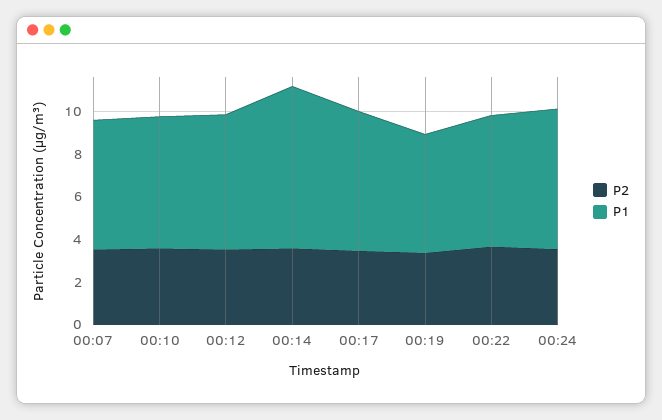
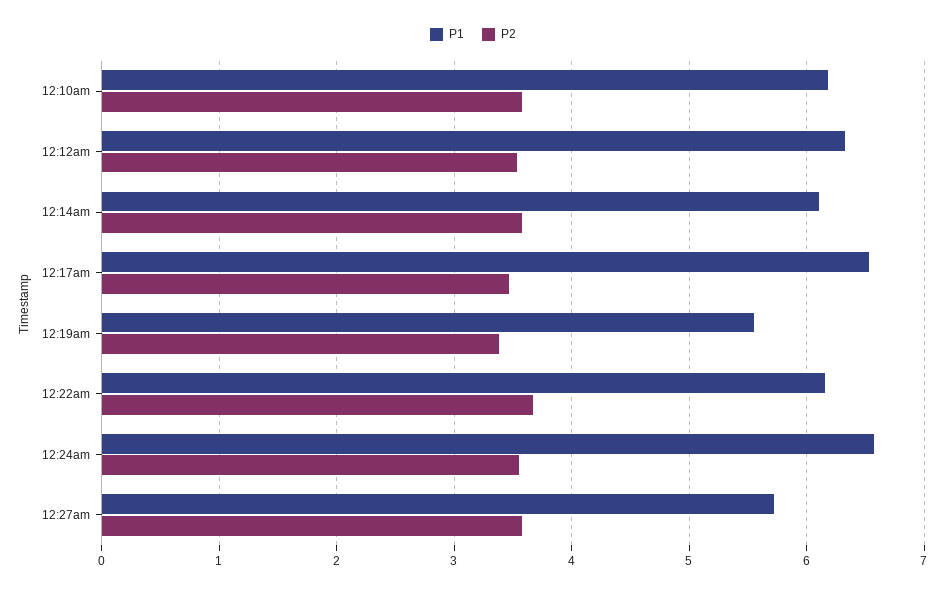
P2, 00:07: 3.5 -> none
P1, 00:07: 6 -> none
P1, 00:14: 7.5 -> 6.1
P1, 12:27am: none -> 5.7
P2, 12:27am: none -> 3.6

